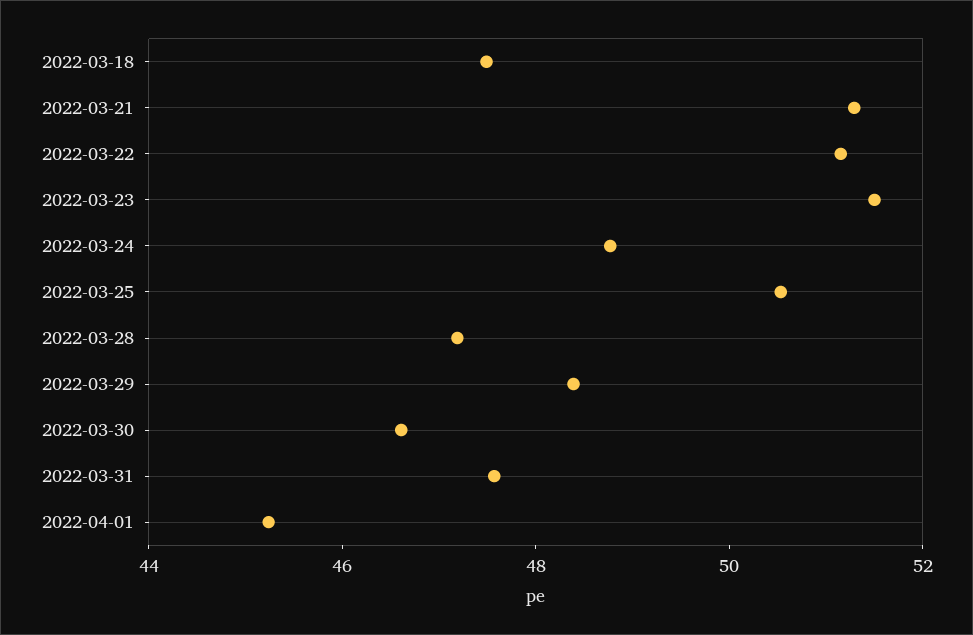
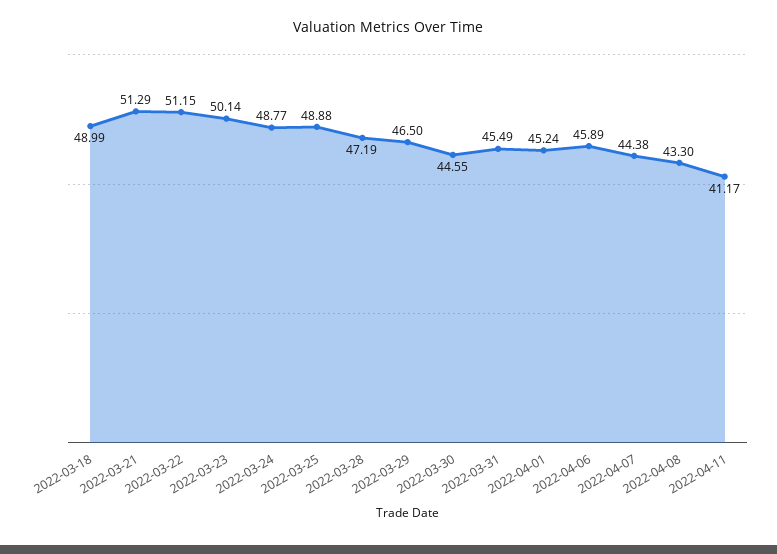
2022-03-18: 47.5 -> 48.99
2022-03-23: 51.5 -> 50.14
2022-03-25: 50.5 -> 48.88
2022-03-29: 48.5 -> 46.5
2022-03-30: 46.5 -> 44.55
2022-03-31: 47.5 -> 45.49
2022-04-06: none -> 45.89
2022-04-07: none -> 44.38
2022-04-08: none -> 43.3
2022-04-11: none -> 41.17

